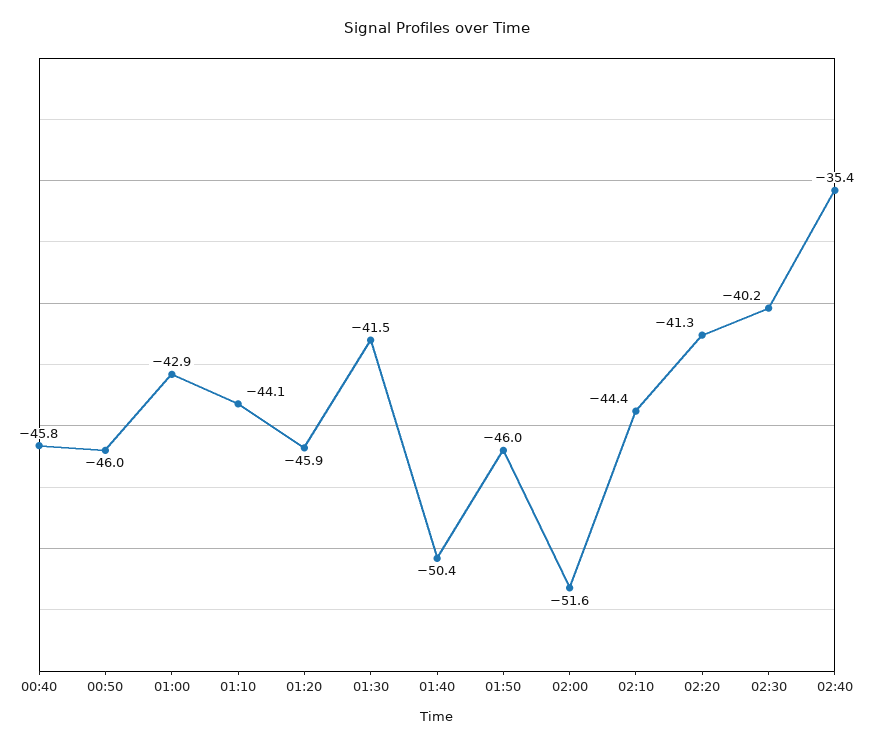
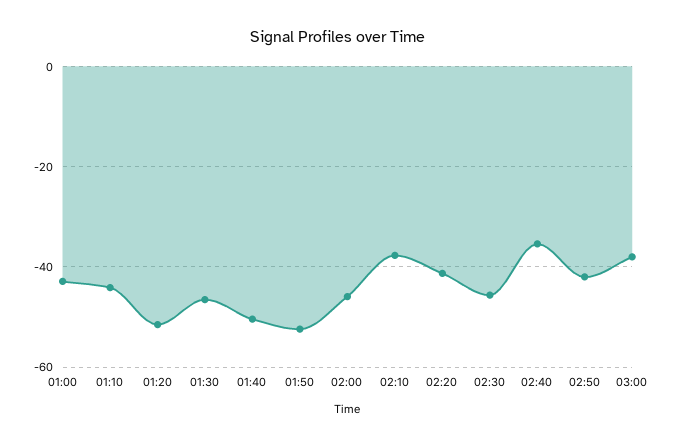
00:40: -45.8 -> none
00:50: -46 -> none
01:20: -45.9 -> -52
01:30: -41.5 -> -46
01:50: -46 -> -52
02:00: -51.6 -> -46
02:10: -44.4 -> -38
02:30: -40.2 -> -46
02:50: none -> -42
03:00: none -> -38

